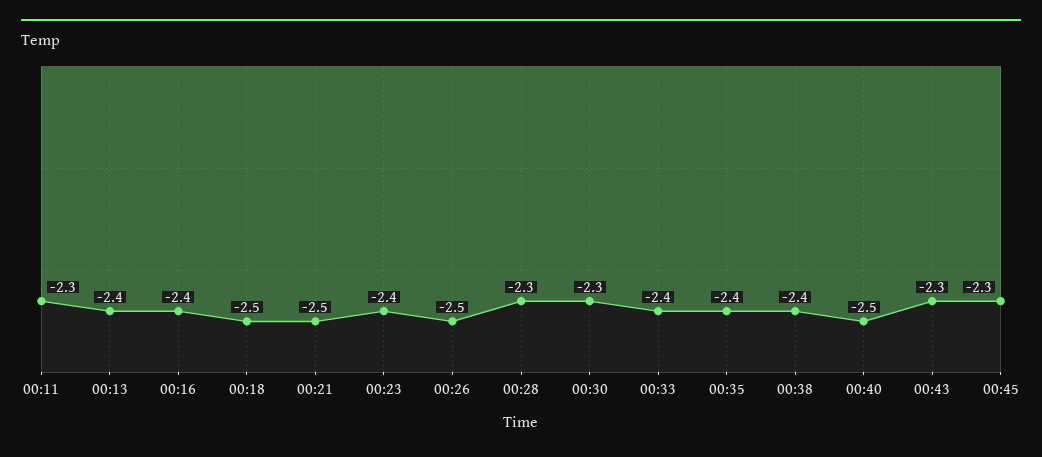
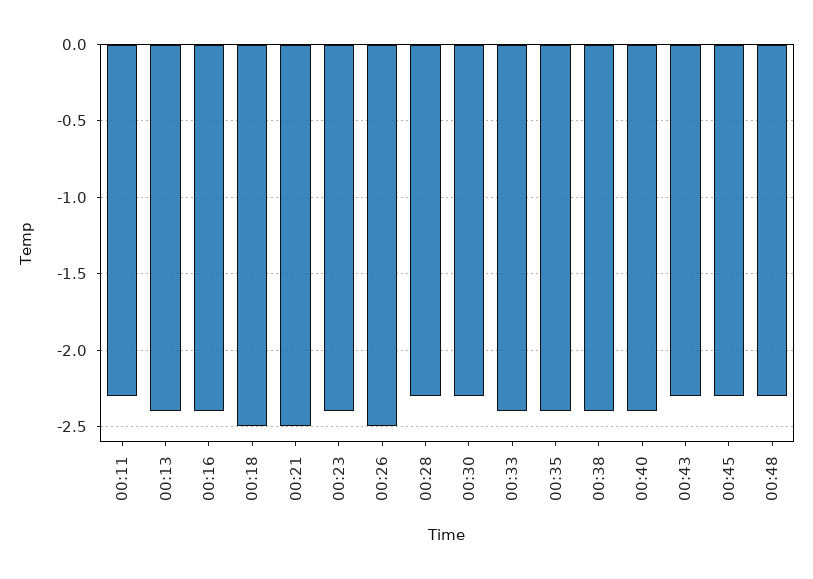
00:40: -2.5 -> -2.4
00:48: none -> -2.3

